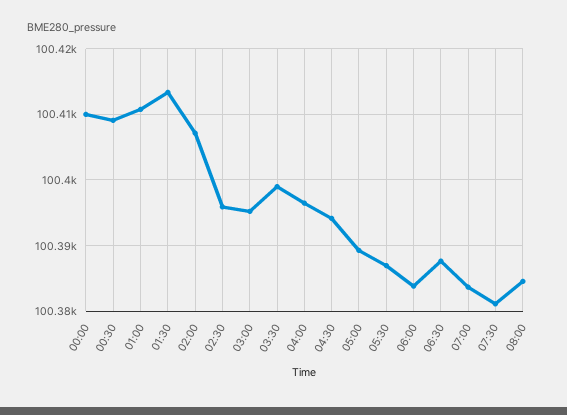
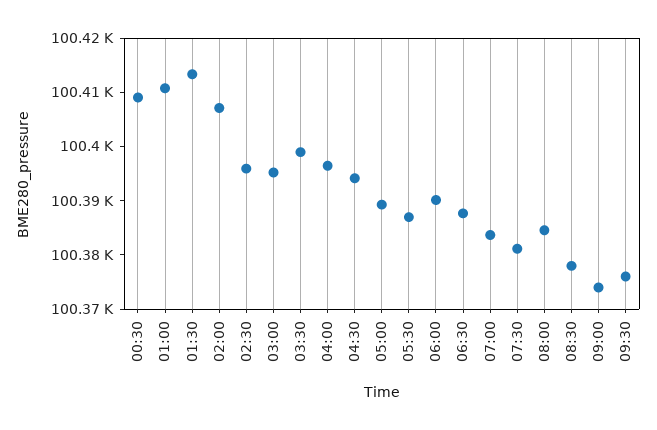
00:00: 100410 -> none
06:00: 100384 -> 100390
08:30: none -> 100378
09:00: none -> 100374
09:30: none -> 100376

